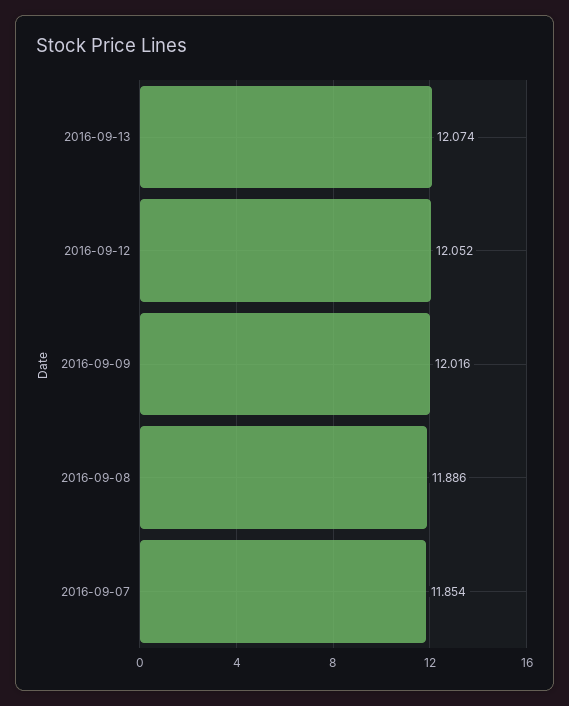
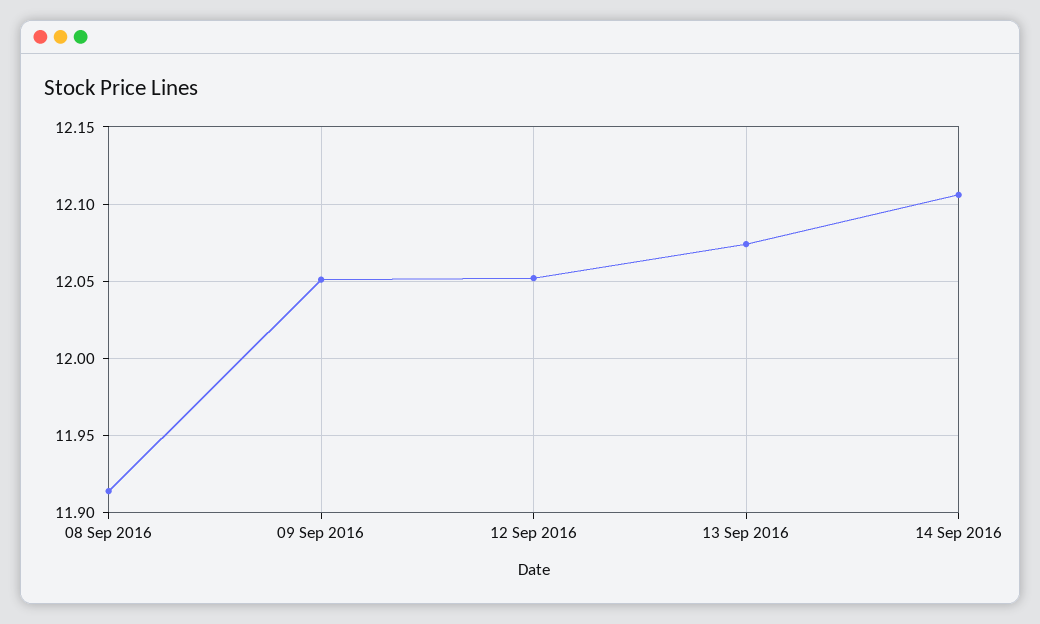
2016-09-09: 12.016 -> 12.05
2016-09-08: 11.886 -> 11.915
2016-09-07: 11.854 -> none
14 Sep 2016: none -> 12.105

